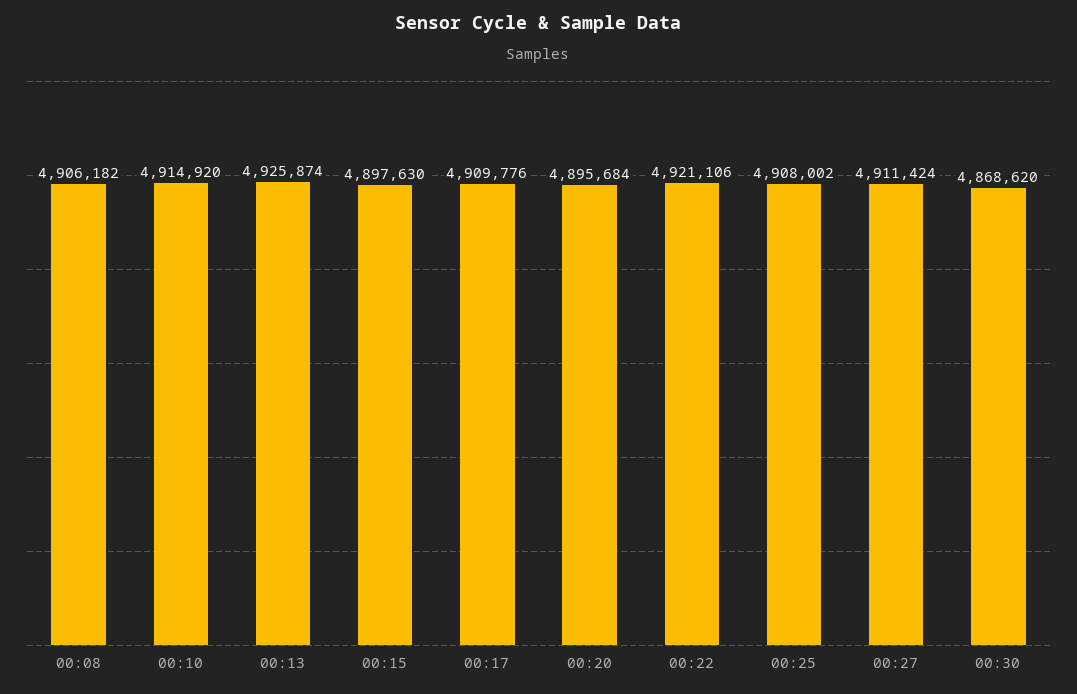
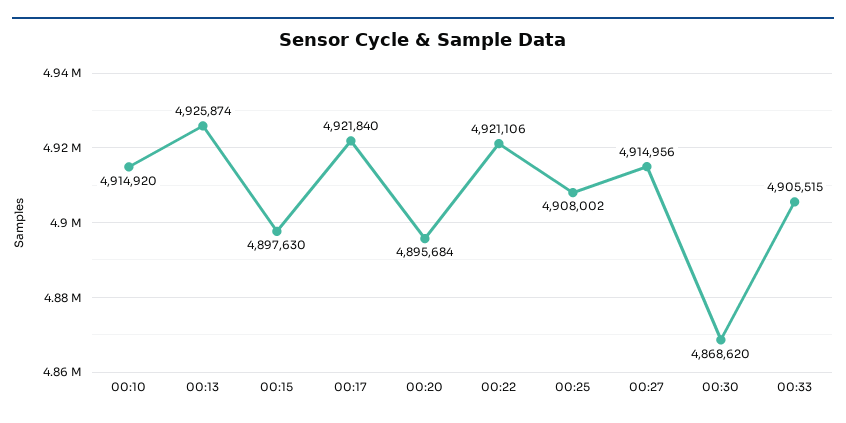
00:08: 4906182 -> none
00:17: 4909776 -> 4921840
00:27: 4911424 -> 4914956
00:33: none -> 4905515

